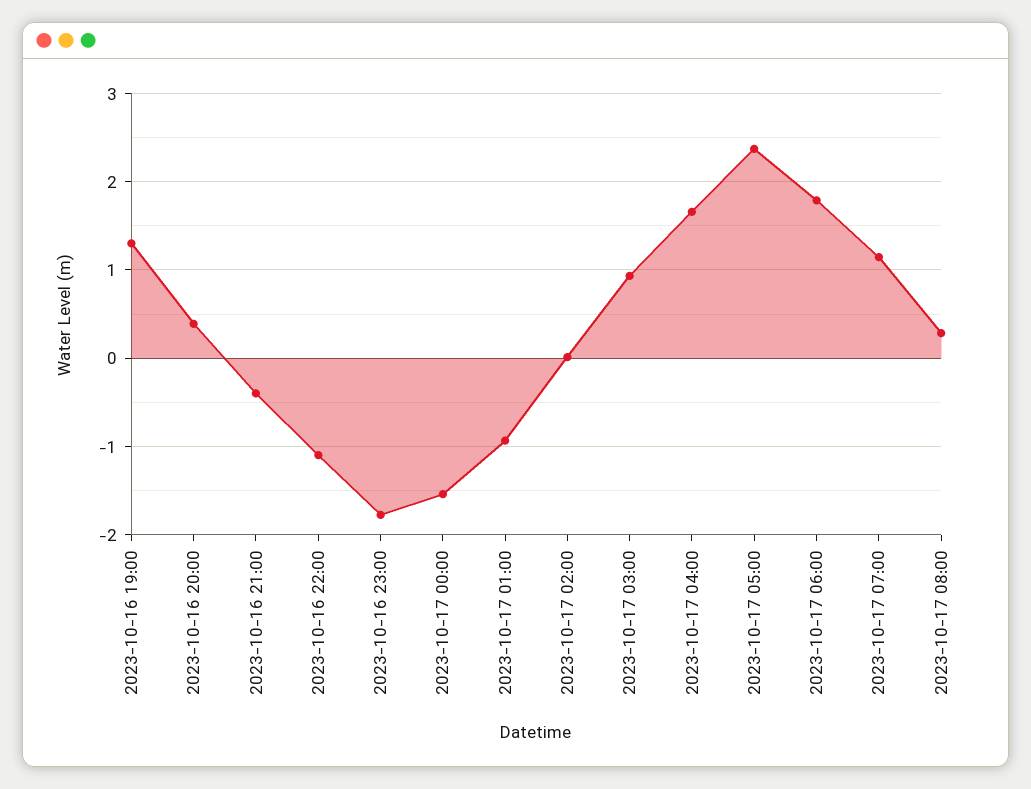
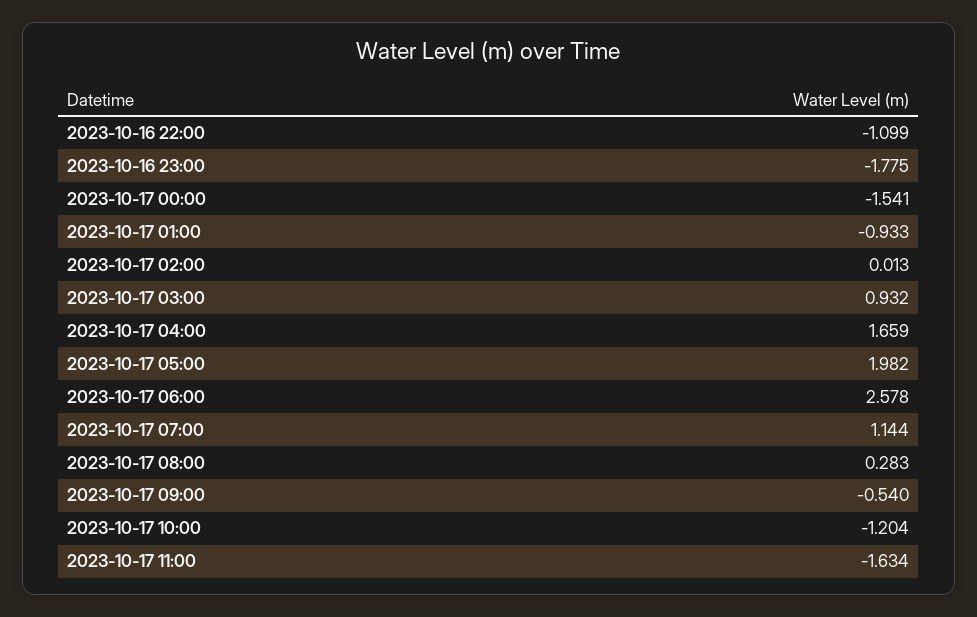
2023-10-16 19:00: 1.3 -> none
2023-10-16 20:00: 0.4 -> none
2023-10-16 21:00: -0.4 -> none
2023-10-17 05:00: 2.4 -> 1.982
2023-10-17 06:00: 1.8 -> 2.578
2023-10-17 09:00: none -> -0.54
2023-10-17 10:00: none -> -1.204
2023-10-17 11:00: none -> -1.634

